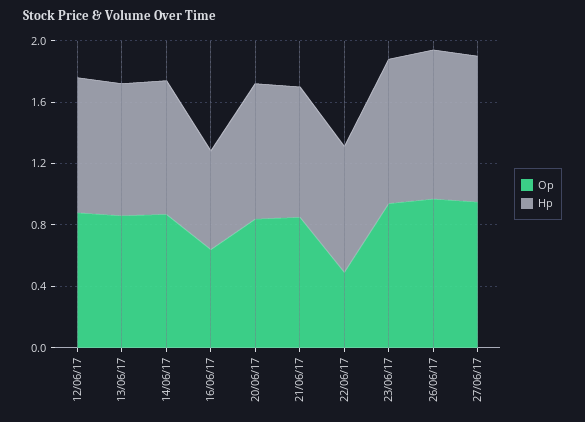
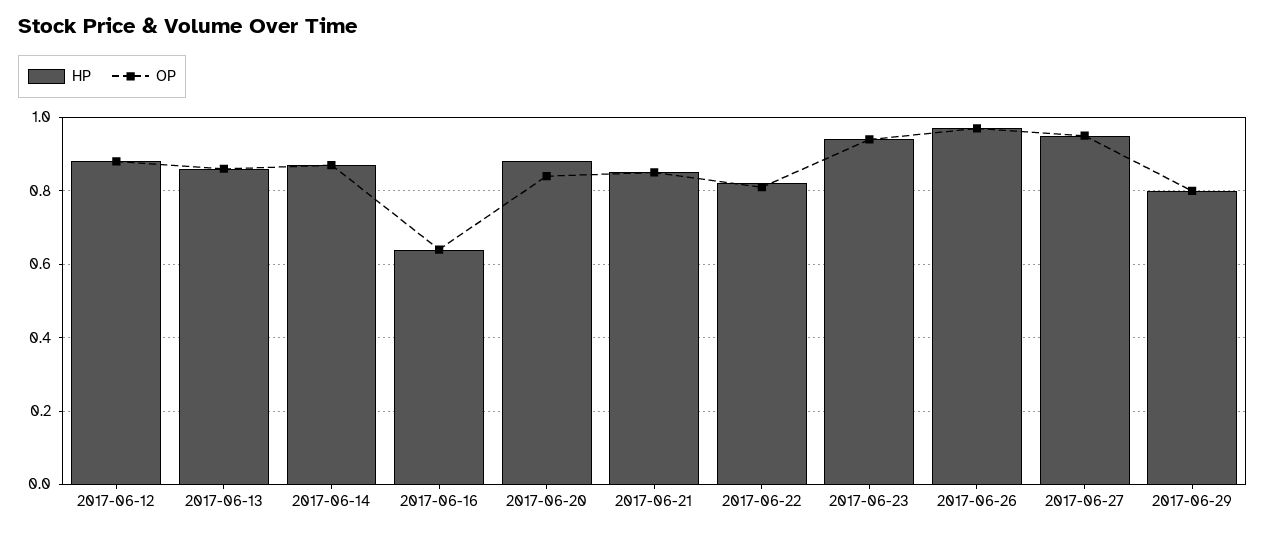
Op, 22/06/17: 0.5 -> 0.8
Hp, 2017-06-29: none -> 0.8
Op, 2017-06-29: none -> 0.8

